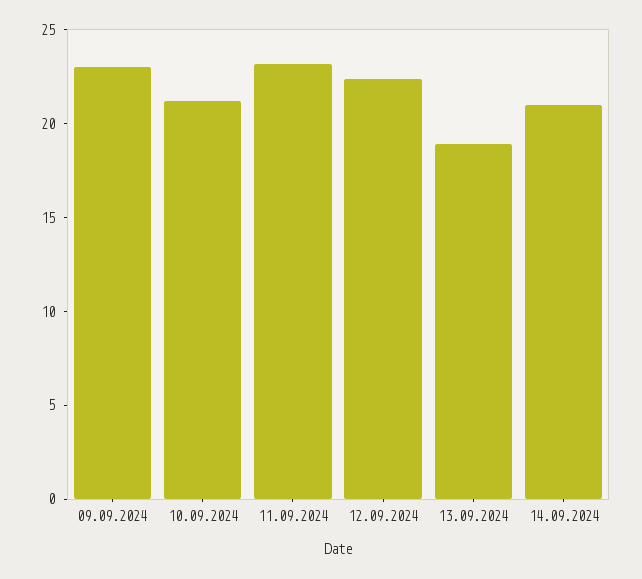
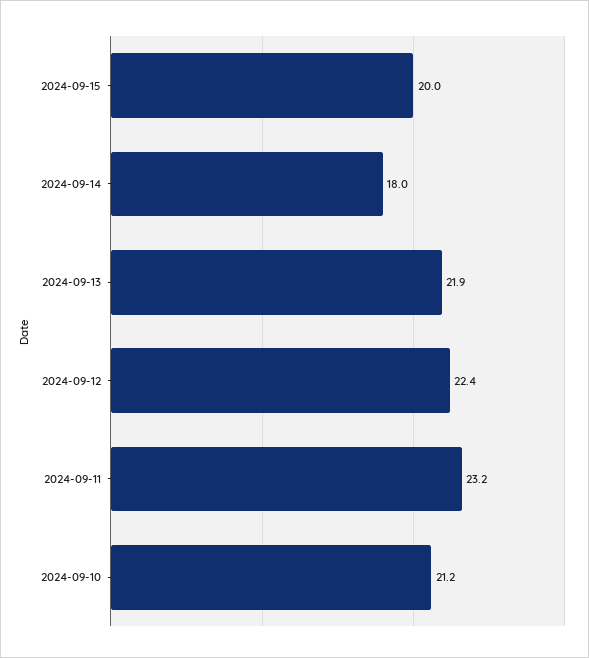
09.09.2024: 23 -> none
13.09.2024: 19 -> 21.9
14.09.2024: 21 -> 18
2024-09-15: none -> 20

